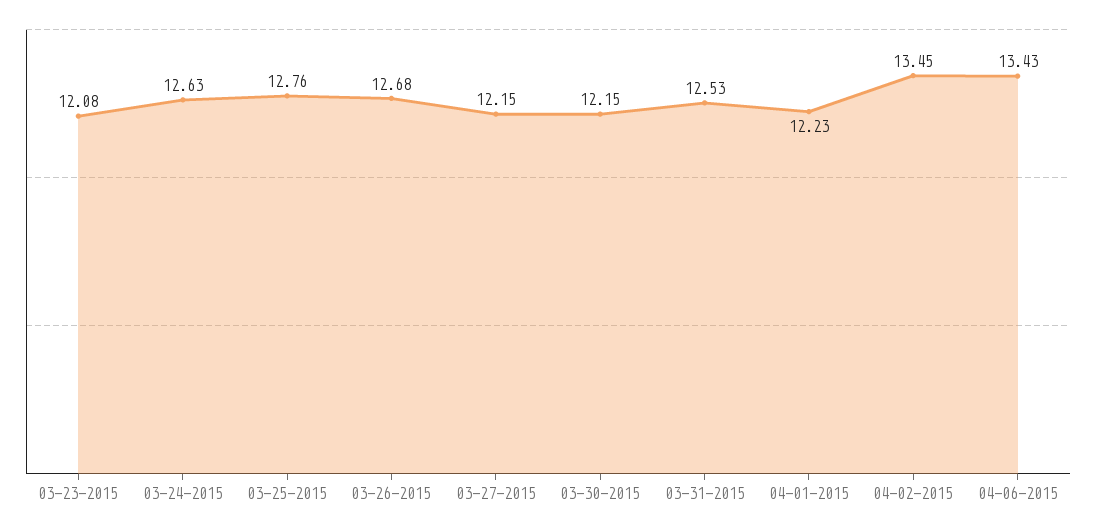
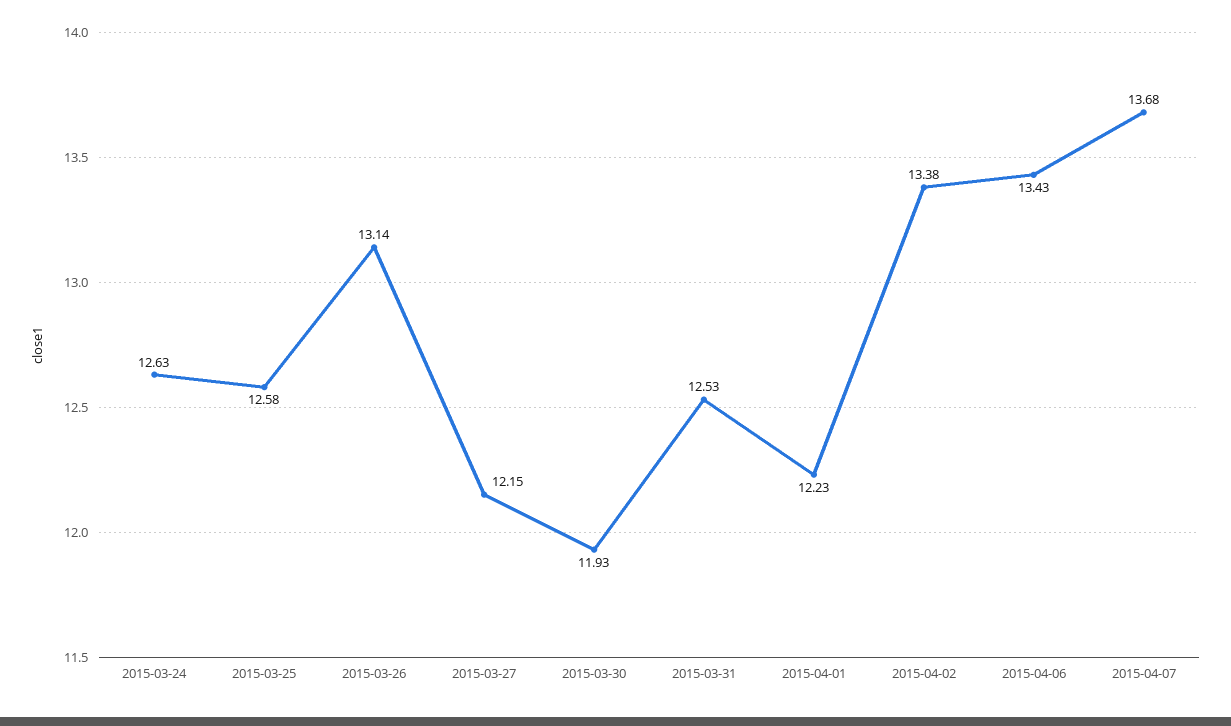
03-23-2015: 12.08 -> none
03-25-2015: 12.76 -> 12.58
03-26-2015: 12.68 -> 13.14
03-30-2015: 12.15 -> 11.93
04-02-2015: 13.45 -> 13.38
2015-04-07: none -> 13.68

